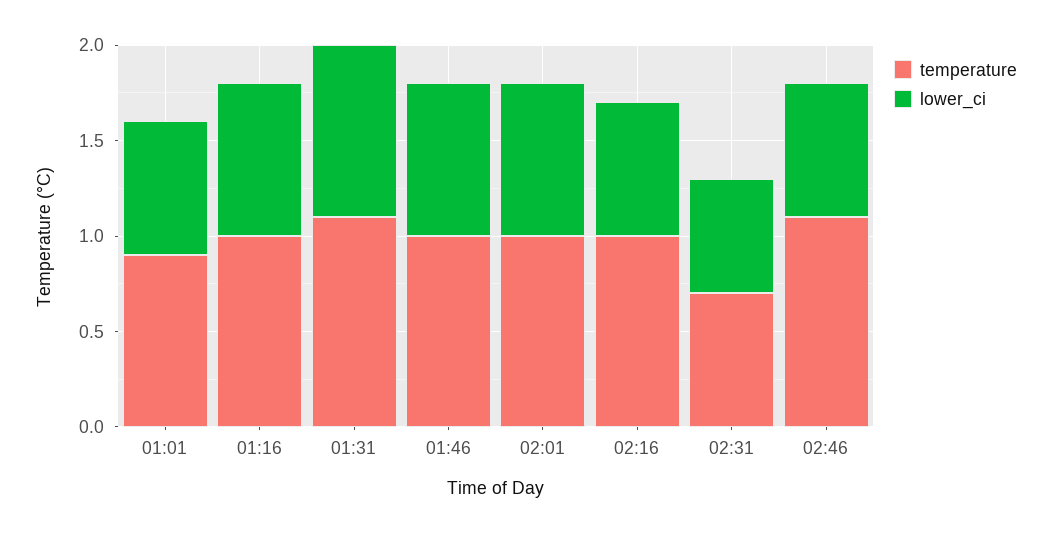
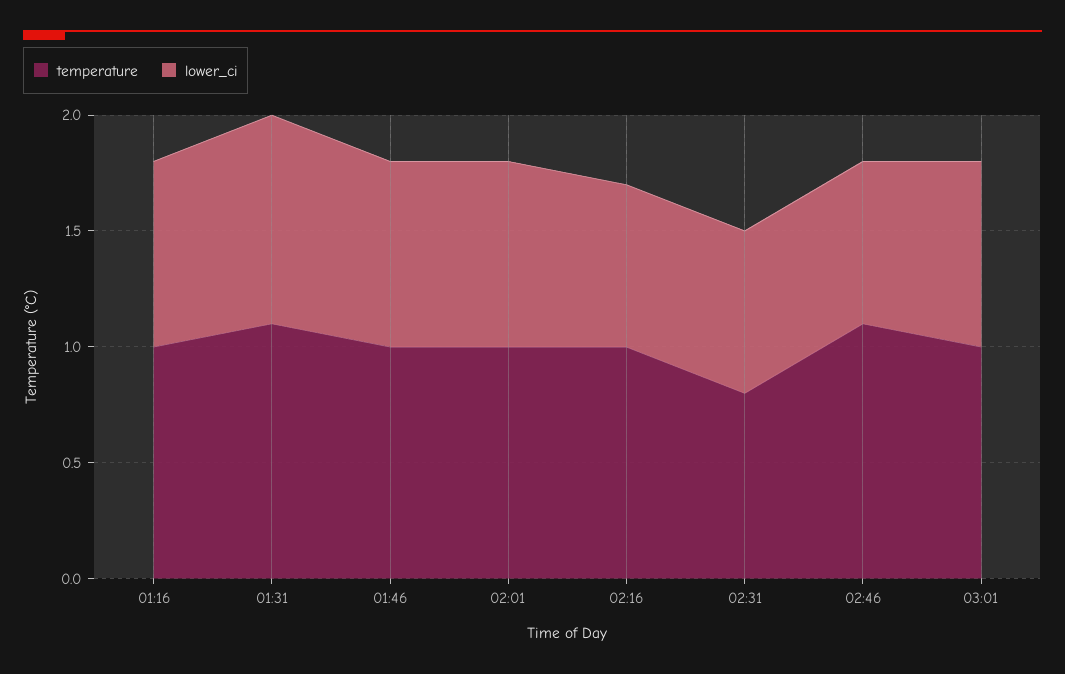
temperature, 01:01: 0.9 -> none
lower_ci, 01:01: 0.7 -> none
temperature, 02:31: 0.7 -> 0.8
lower_ci, 02:31: 0.6 -> 0.7
temperature, 03:01: none -> 1
lower_ci, 03:01: none -> 0.8

